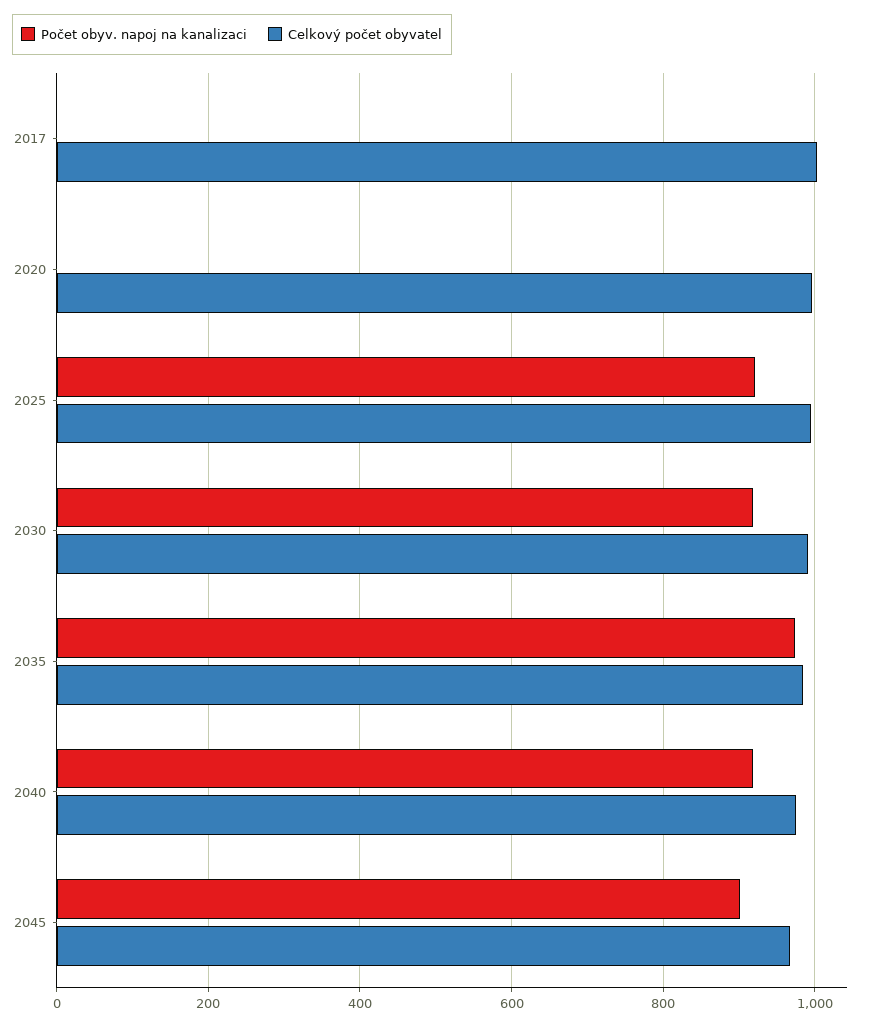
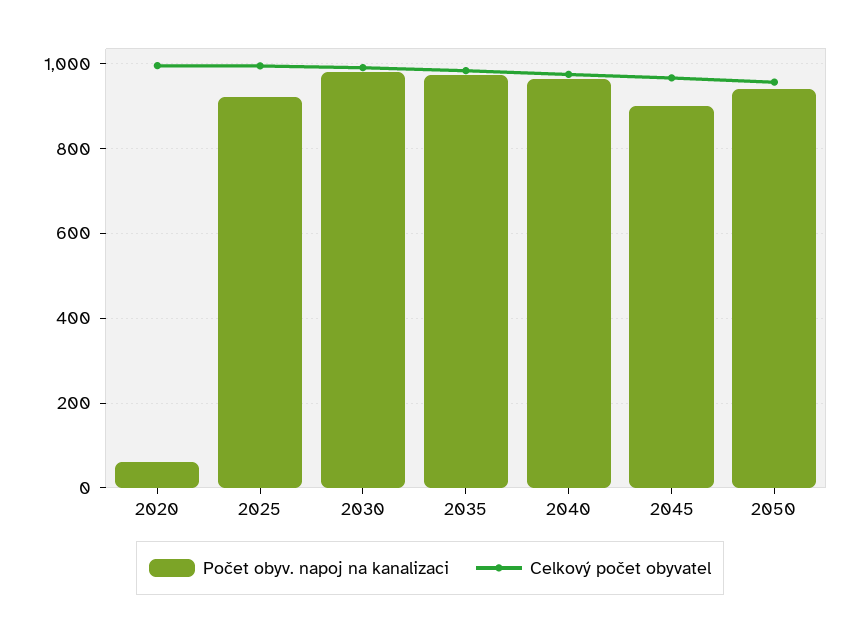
Počet obyv. napoj na kanalizaci, 2017: 0 -> none
Celkový počet obyvatel, 2017: 1000 -> none
Počet obyv. napoj na kanalizaci, 2020: 0 -> 60
Počet obyv. napoj na kanalizaci, 2030: 920 -> 980
Počet obyv. napoj na kanalizaci, 2040: 920 -> 960
Počet obyv. napoj na kanalizaci, 2050: none -> 940
Celkový počet obyvatel, 2050: none -> 960

